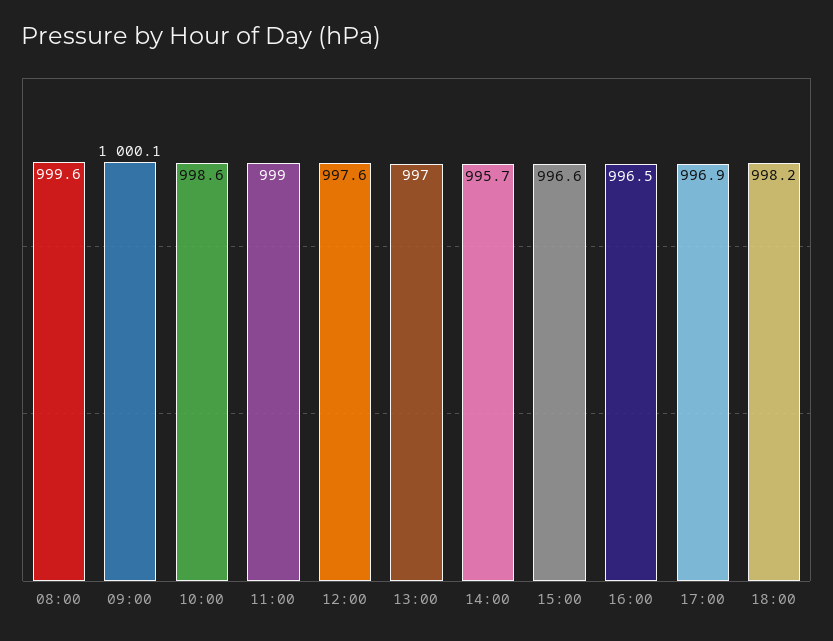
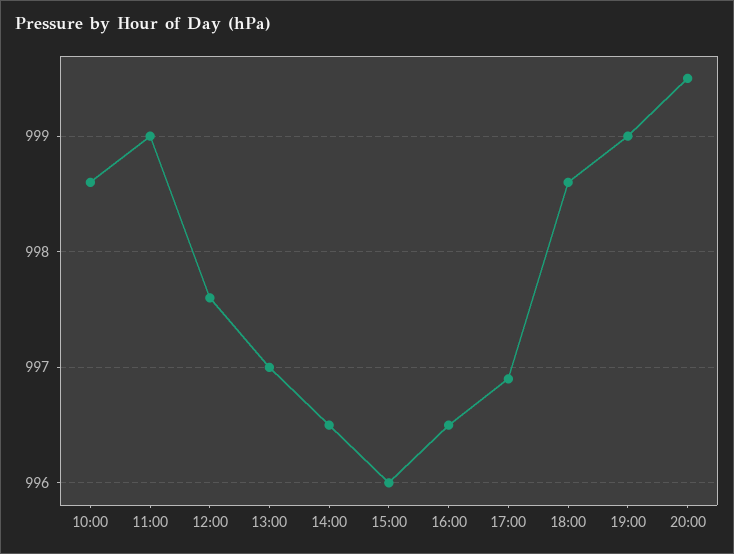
08:00: 999.6 -> none
09:00: 1000.1 -> none
14:00: 995.7 -> 996.5
15:00: 996.6 -> 996
18:00: 998.2 -> 998.6
19:00: none -> 999
20:00: none -> 999.5

